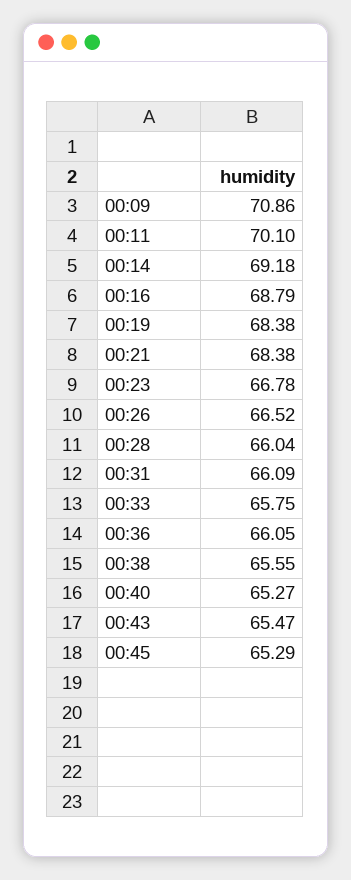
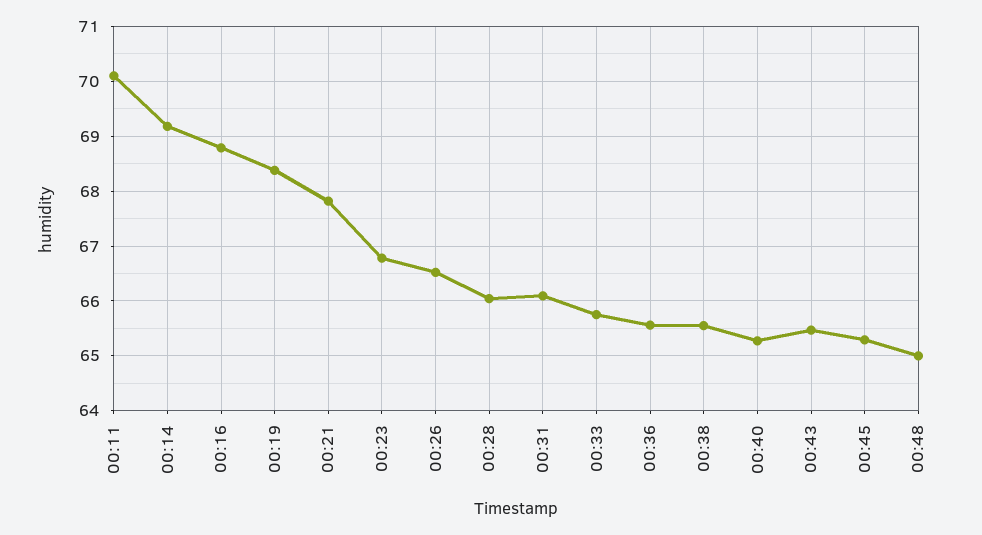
00:09: 70.86 -> none
00:21: 68.38 -> 67.8
00:36: 66.05 -> 65.6
00:48: none -> 65

